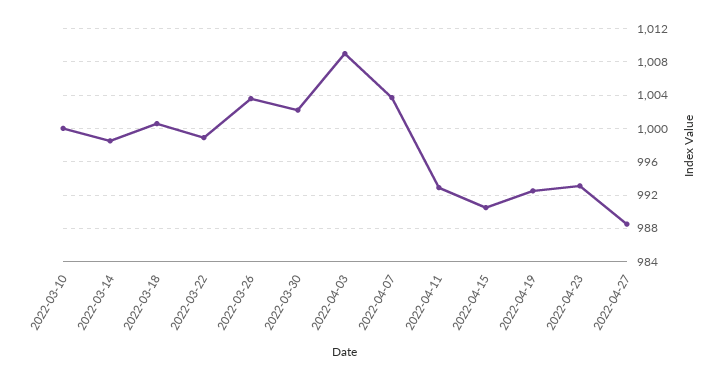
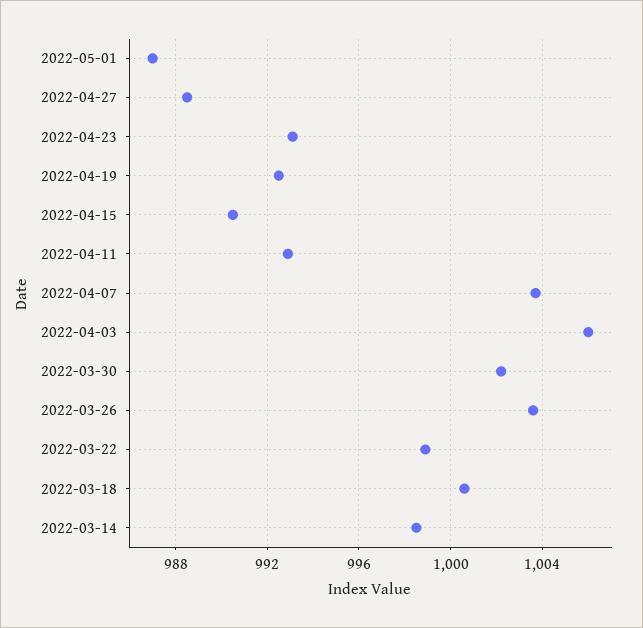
2022-03-10: 1000 -> none
2022-04-03: 1009 -> 1006
2022-05-01: none -> 987

